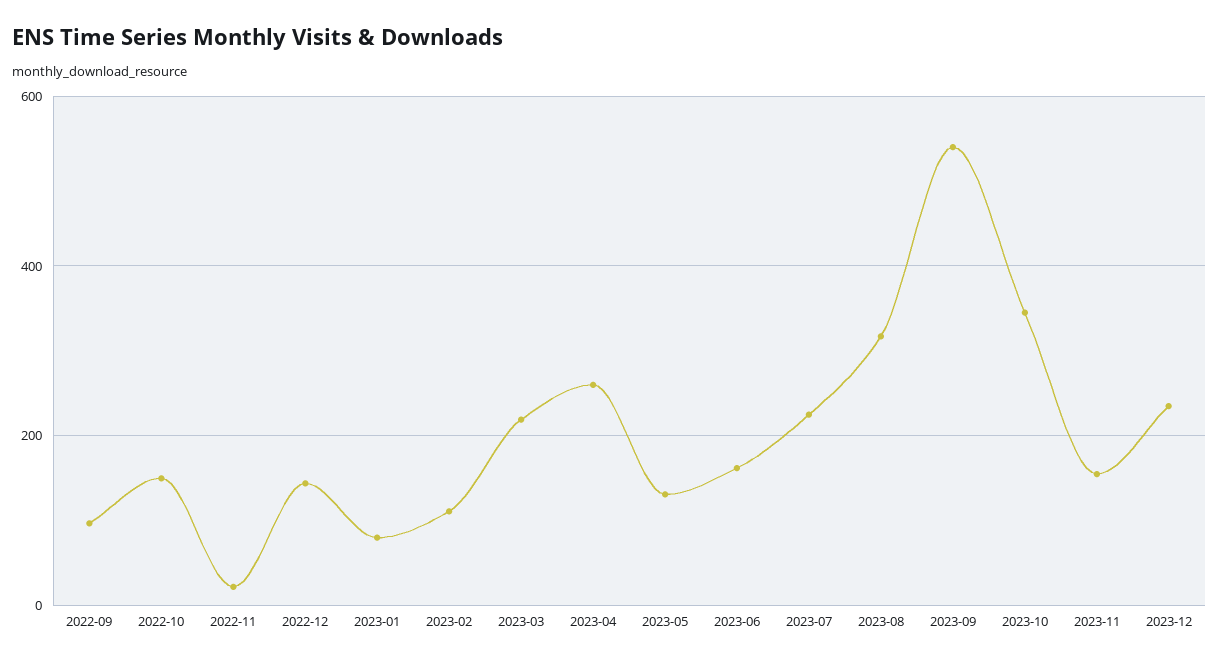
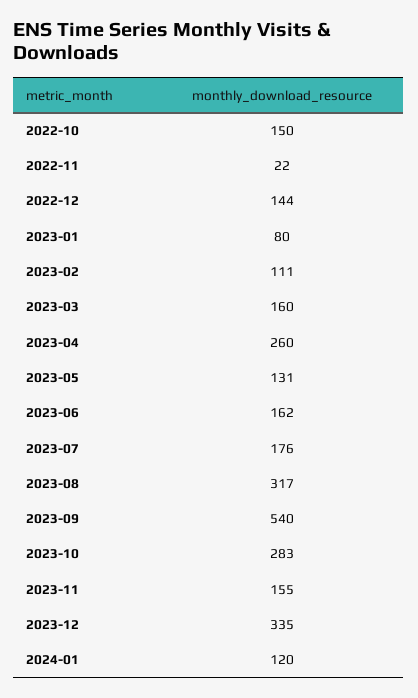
2022-09: 100 -> none
2023-03: 220 -> 160
2023-07: 220 -> 176
2023-10: 340 -> 283
2023-12: 240 -> 335
2024-01: none -> 120

